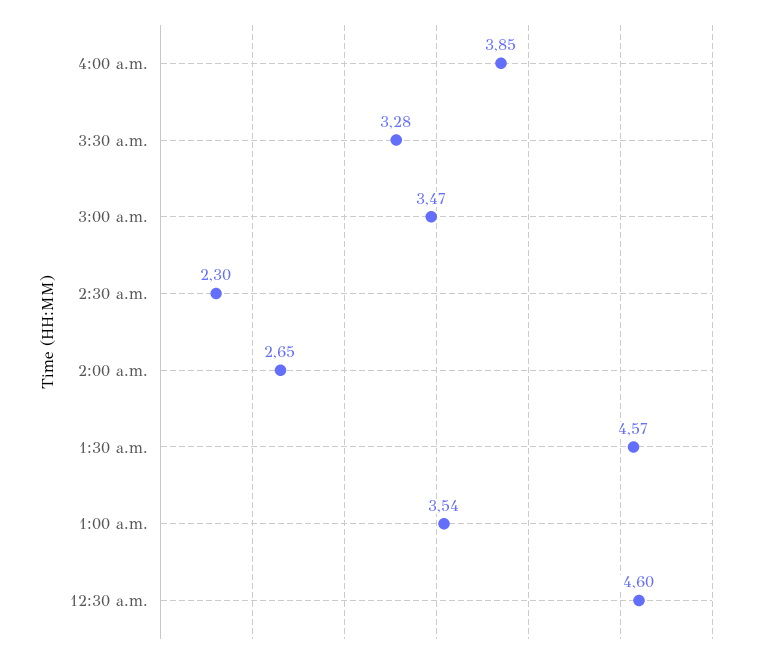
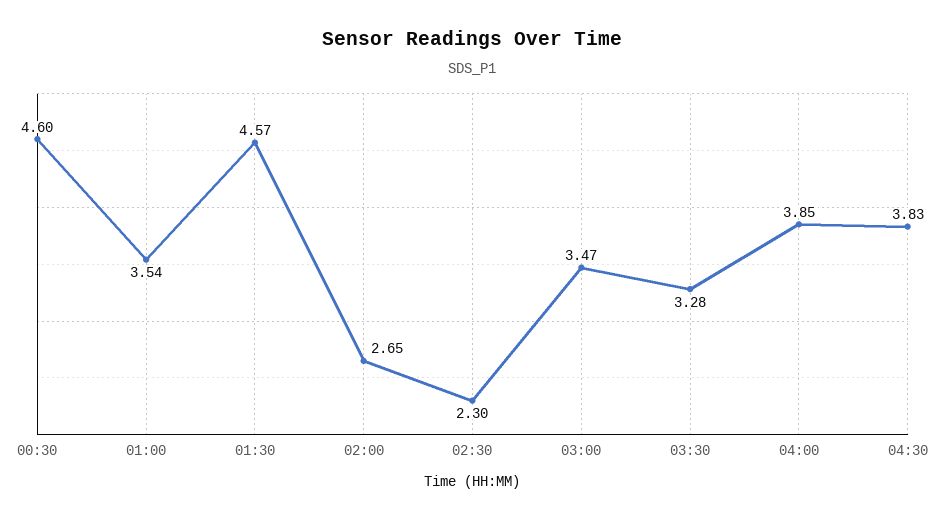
04:30: none -> 3.83

